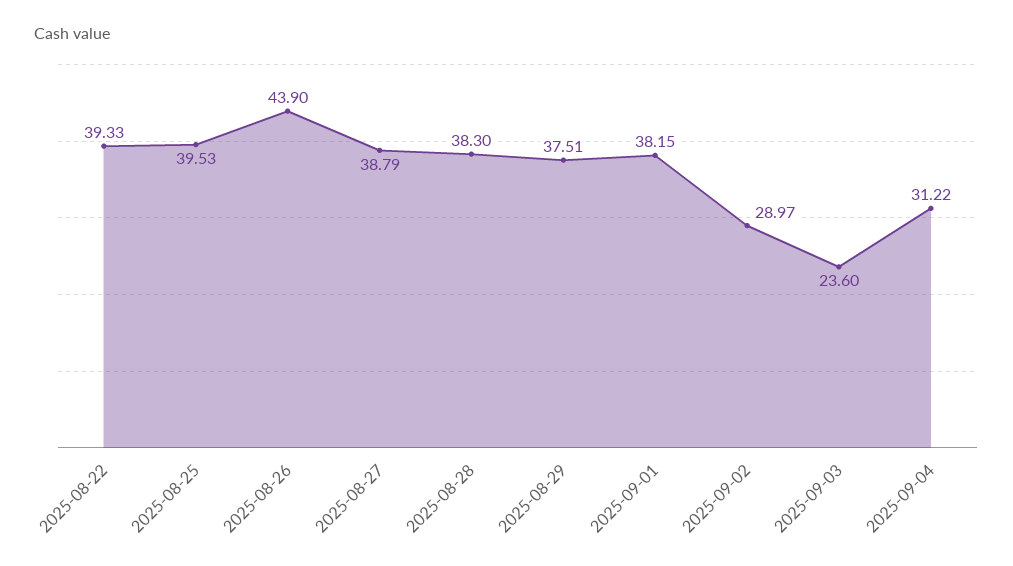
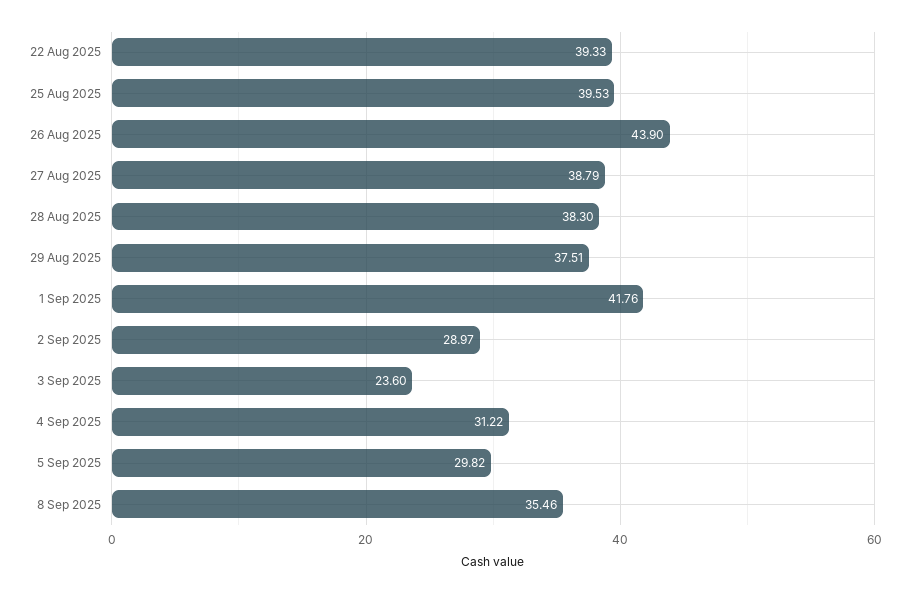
2025-09-01: 38.15 -> 41.76
5 Sep 2025: none -> 29.82
8 Sep 2025: none -> 35.46

